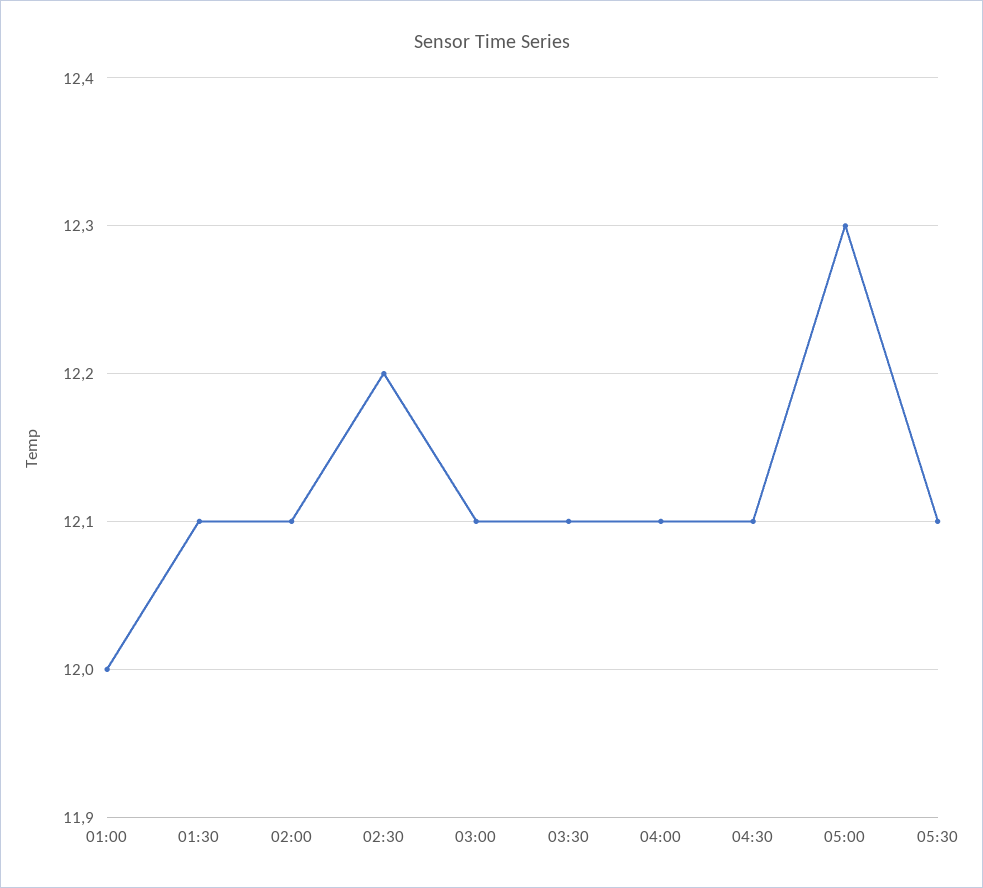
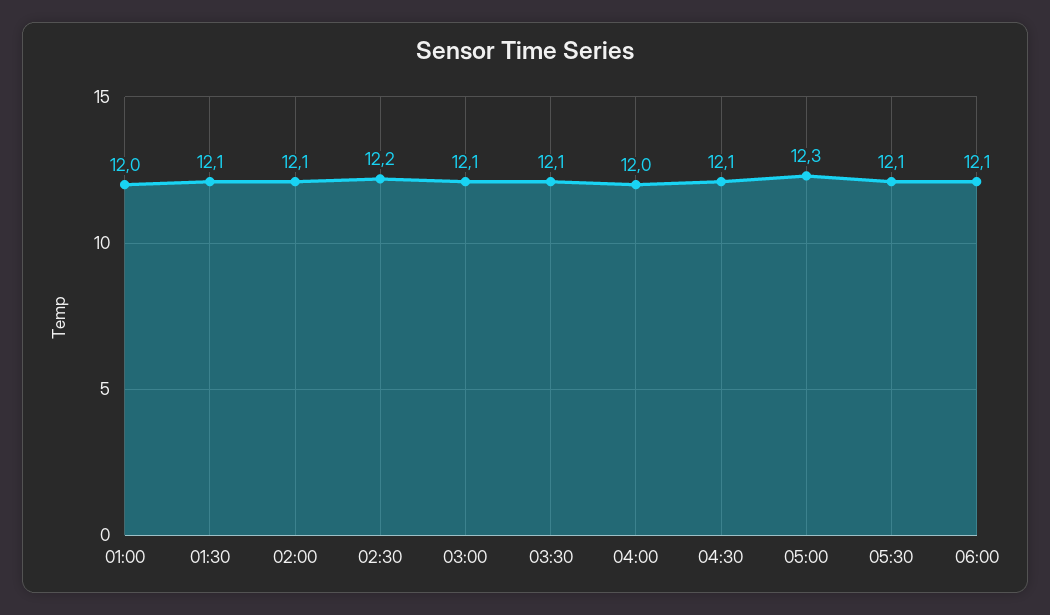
04:00: 12.1 -> 12
06:00: none -> 12.1

